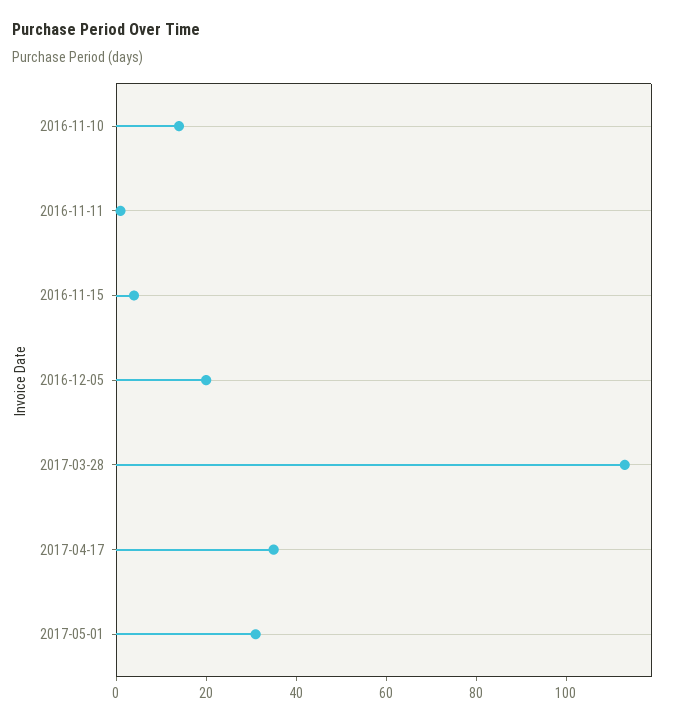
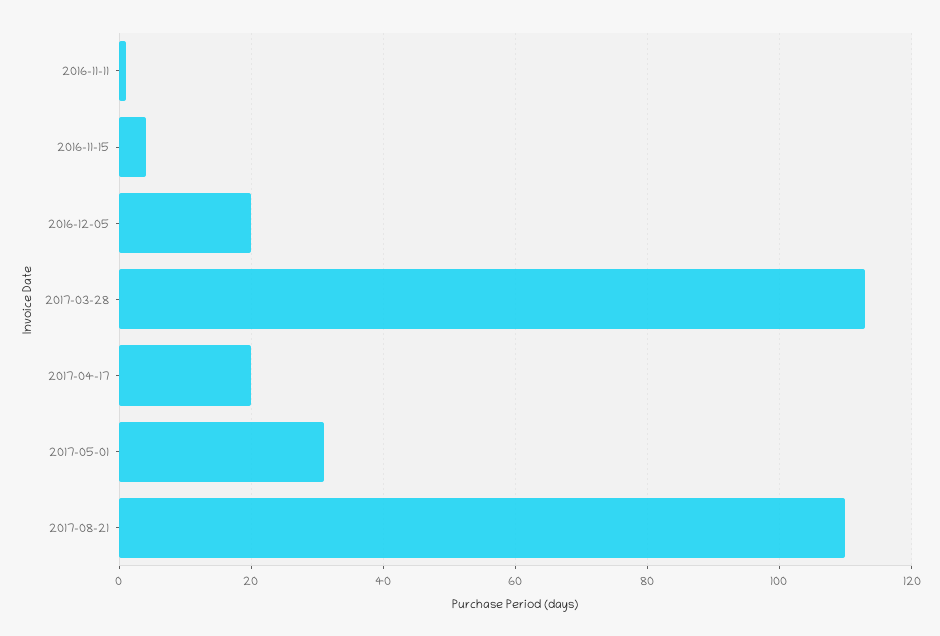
2016-11-10: 15 -> none
2017-04-17: 35 -> 20
2017-08-21: none -> 110

